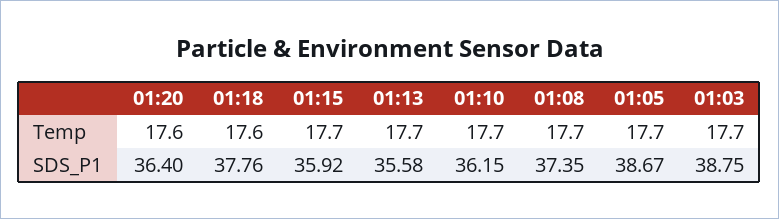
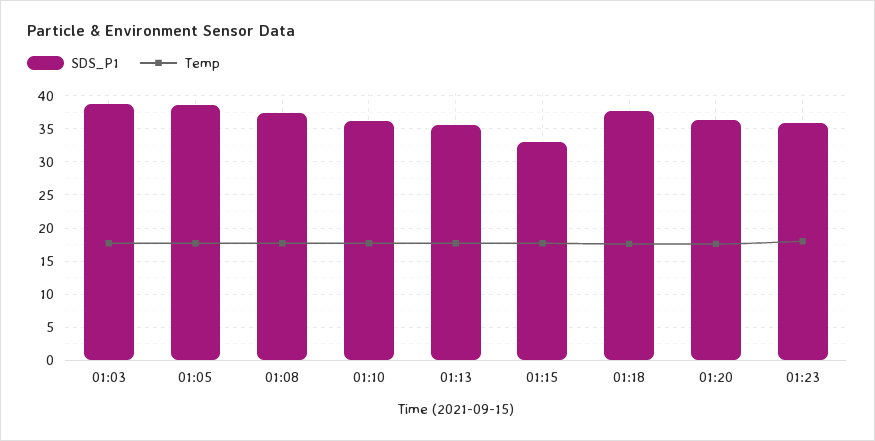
SDS_P1, 01:15: 35.92 -> 33
SDS_P1, 01:23: none -> 36
Temp, 01:23: none -> 18

